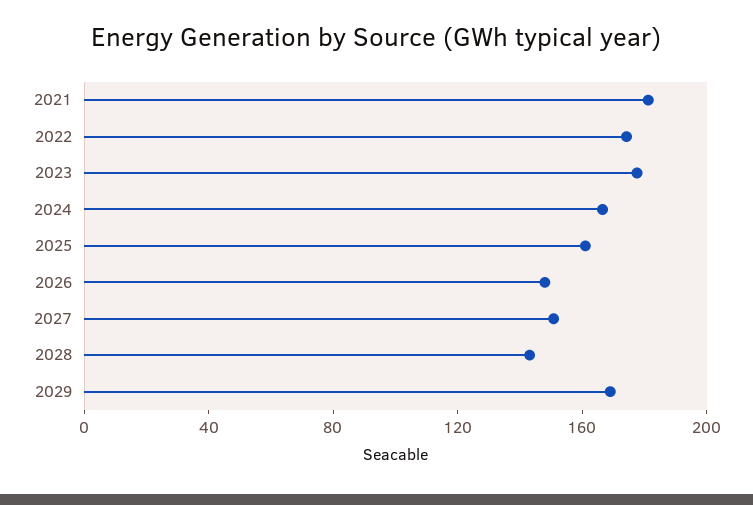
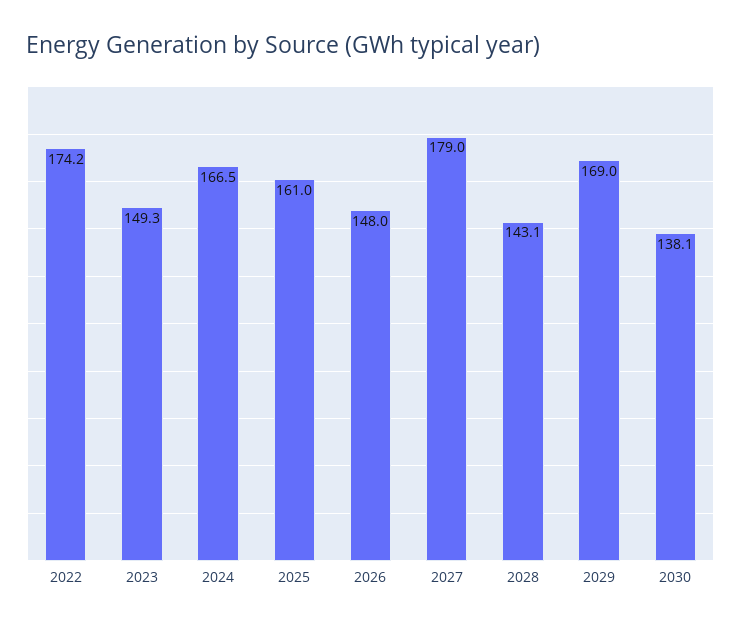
2021: 180 -> none
2023: 180 -> 149.3
2027: 150 -> 179
2030: none -> 138.1

